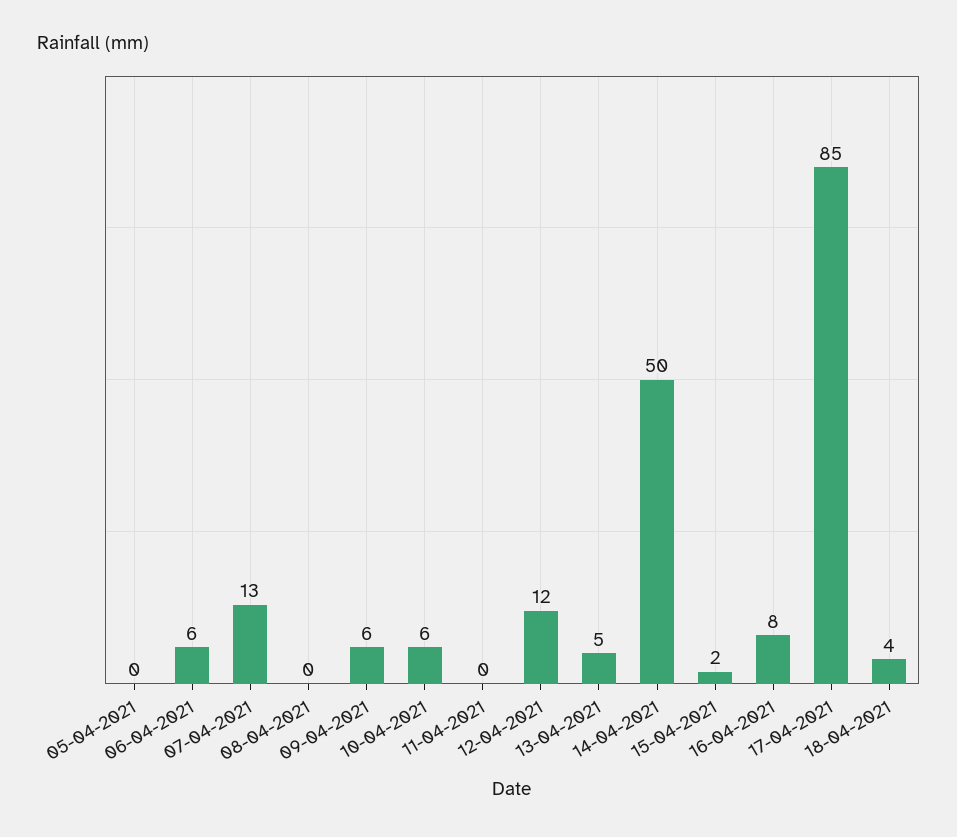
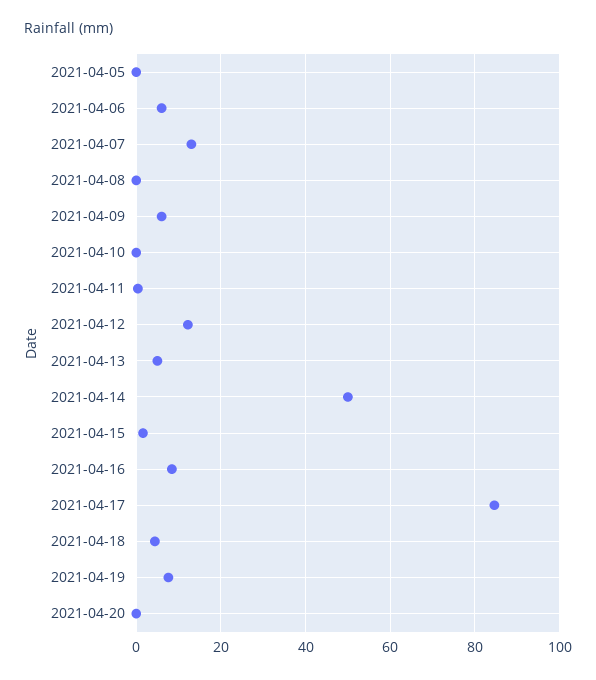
10-04-2021: 6 -> 0
2021-04-19: none -> 8
2021-04-20: none -> 0

